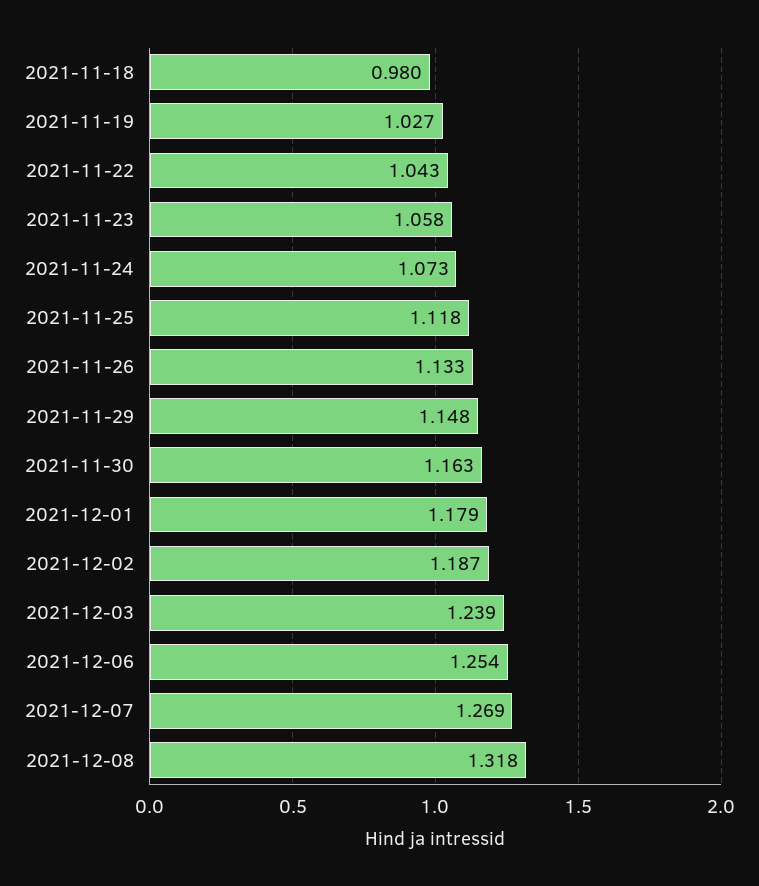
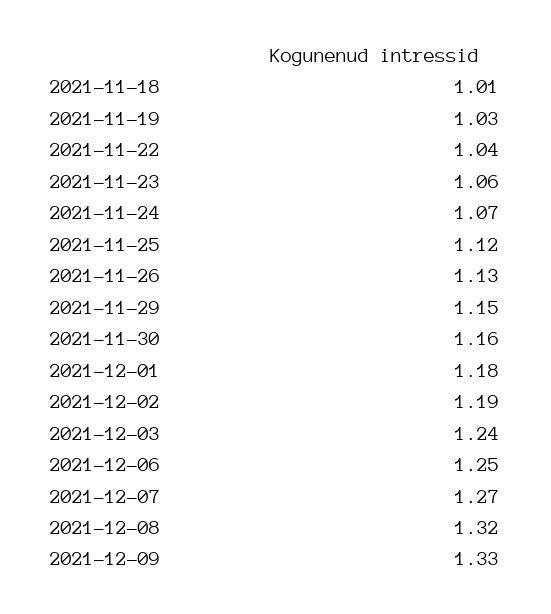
2021-11-18: 0.98 -> 1.01
2021-12-09: none -> 1.33

